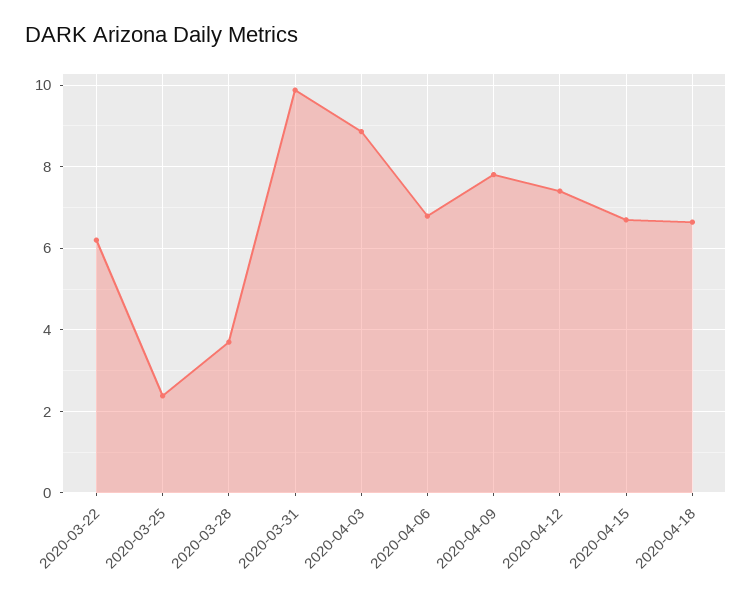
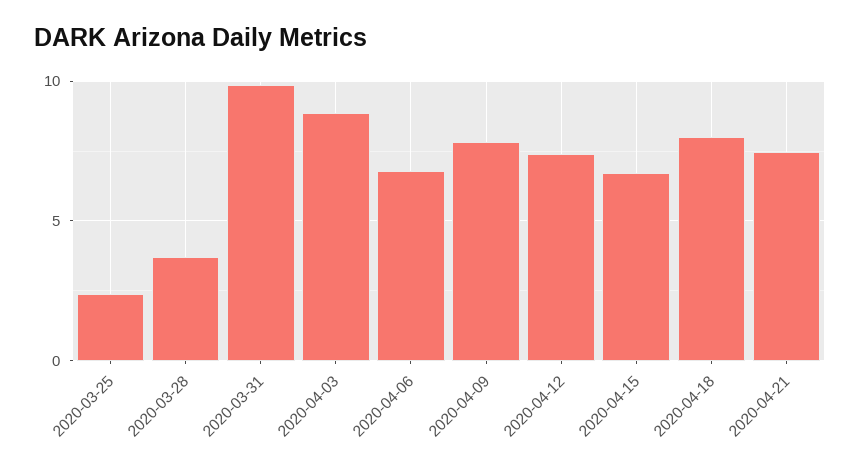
2020-03-22: 6.2 -> none
2020-04-18: 6.6 -> 8
2020-04-21: none -> 7.5

